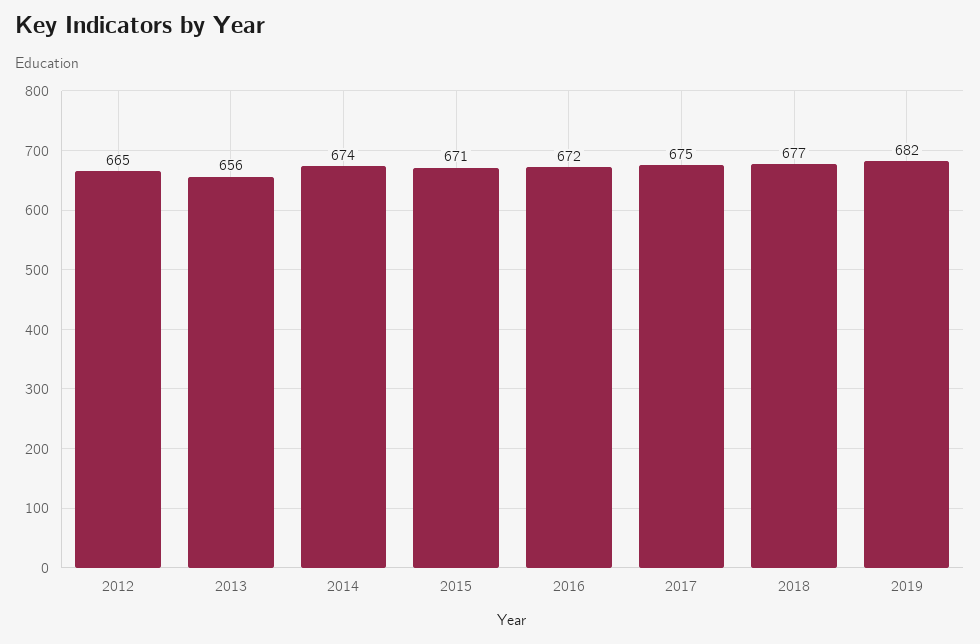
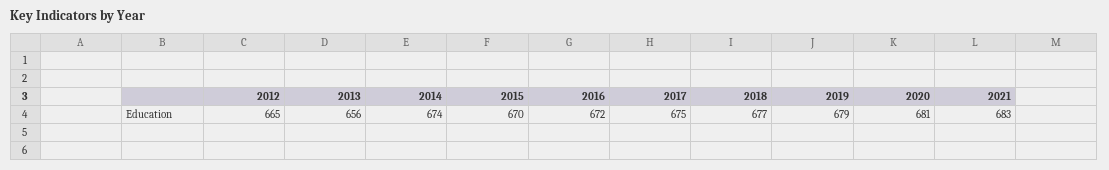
2015: 671 -> 670
2019: 682 -> 679
2020: none -> 681
2021: none -> 683

